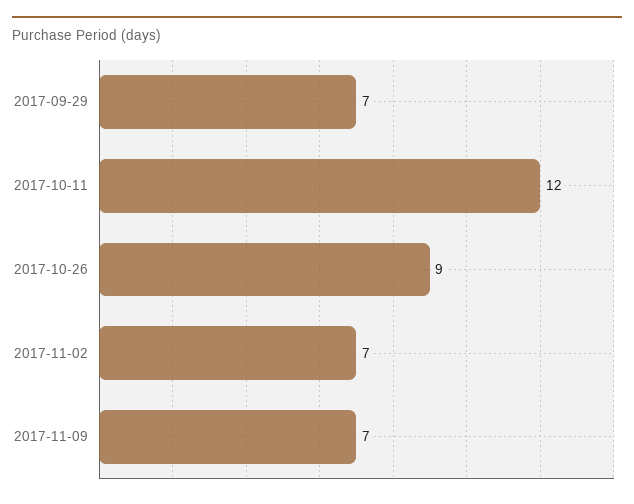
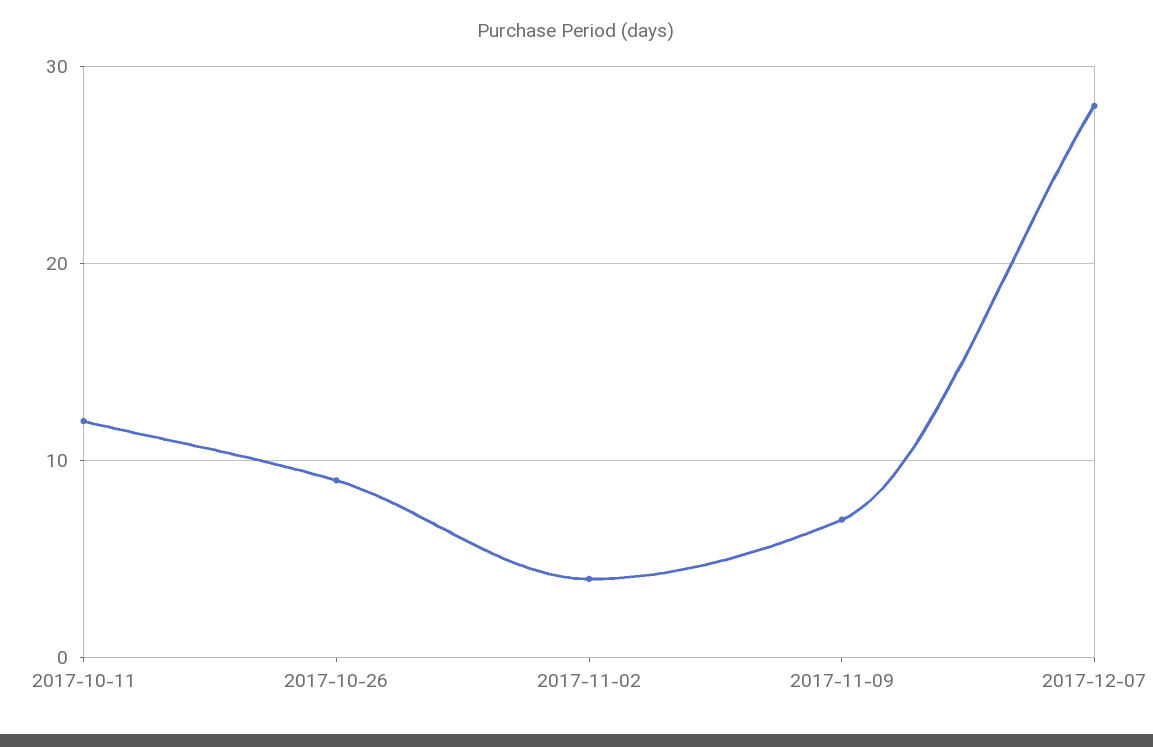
2017-09-29: 7 -> none
2017-11-02: 7 -> 4
2017-12-07: none -> 28

